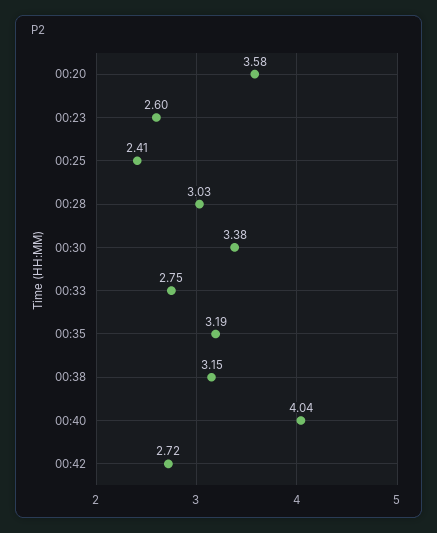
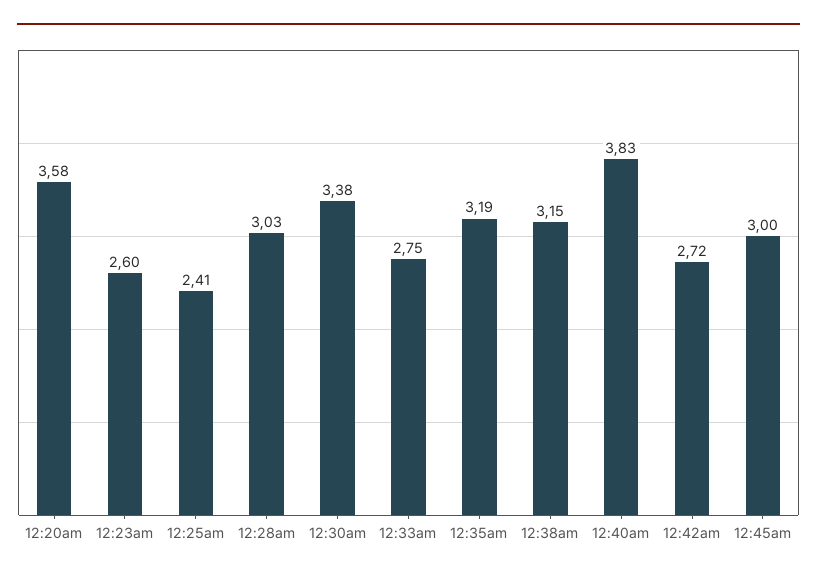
00:40: 4.04 -> 3.83
12:45am: none -> 3

